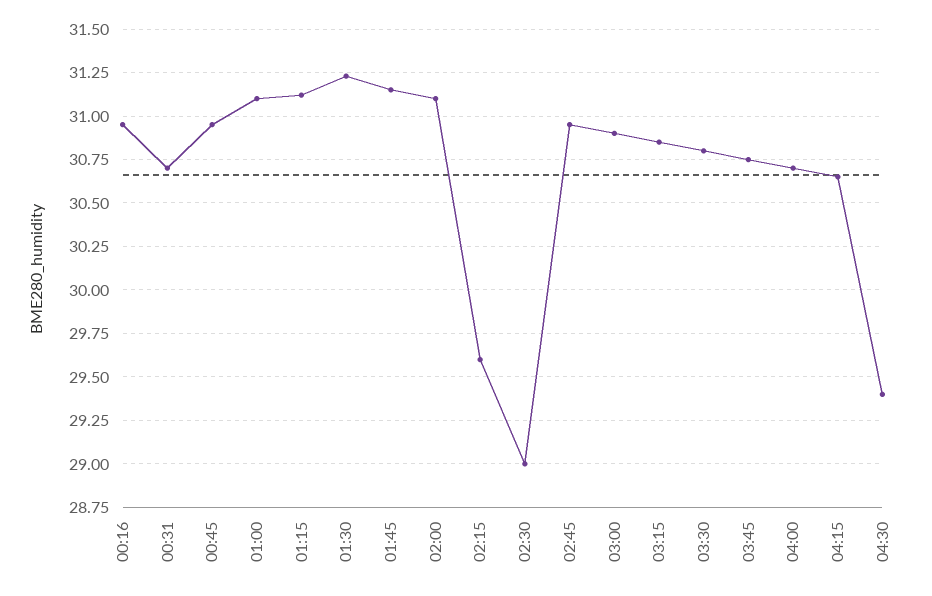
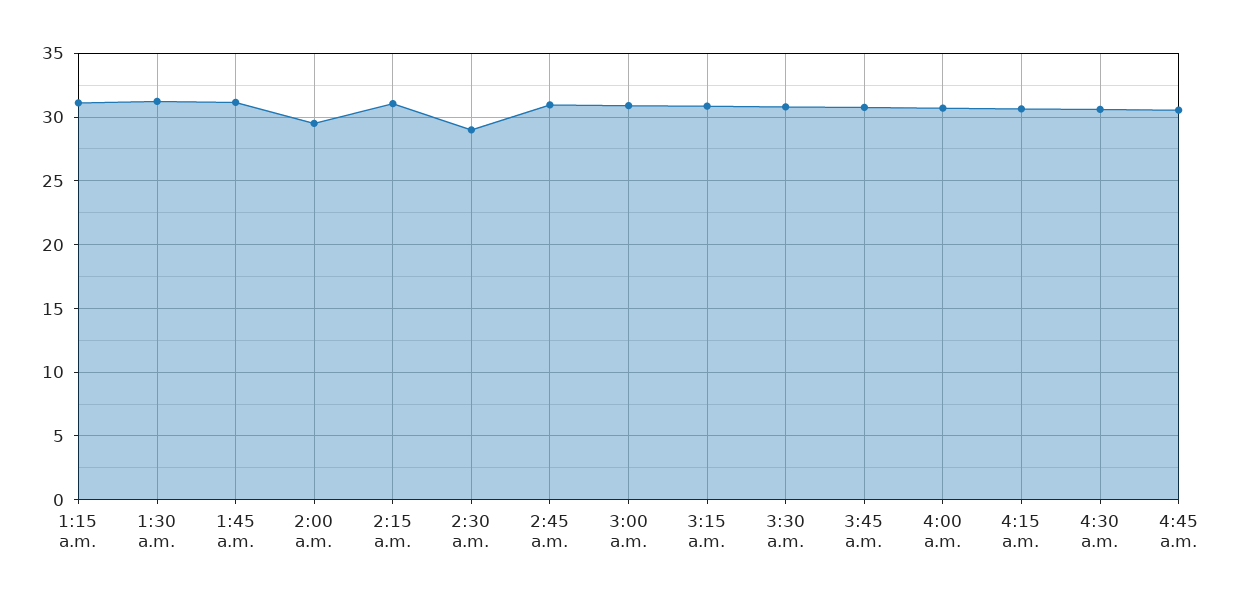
00:16: 30.95 -> none
00:31: 30.7 -> none
00:45: 30.95 -> none
01:00: 31.1 -> none
02:00: 31.1 -> 29.5
02:15: 29.6 -> 31
04:30: 29.4 -> 30.5
4:45 a.m.: none -> 30.5

